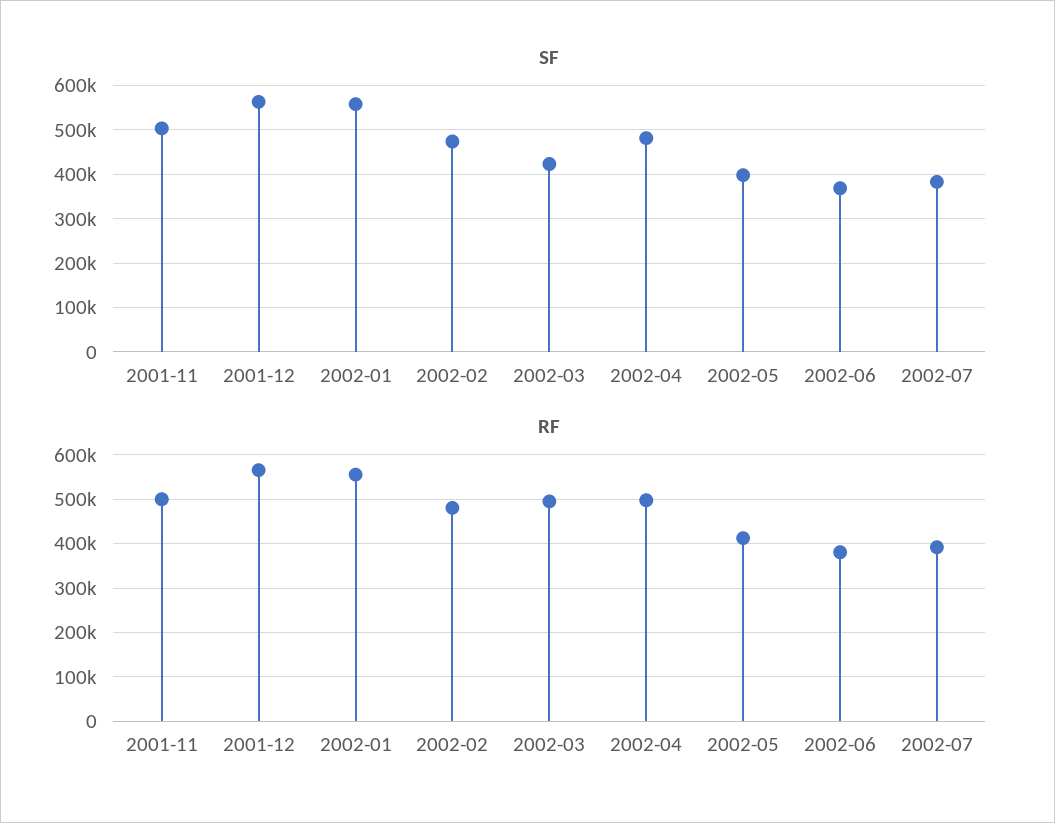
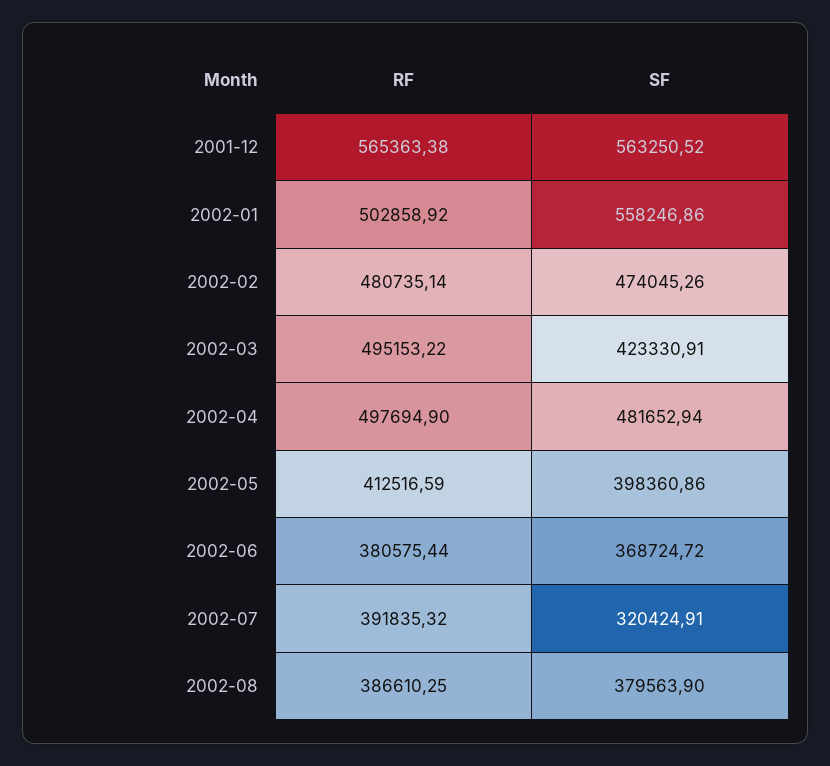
SF, 2001-11: 500000 -> none
SF, 2002-07: 380000 -> 320424.91
RF, 2001-11: 500000 -> none
RF, 2002-01: 560000 -> 502858.92
RF, 2002-08: none -> 386610.25
SF, 2002-08: none -> 379563.9

